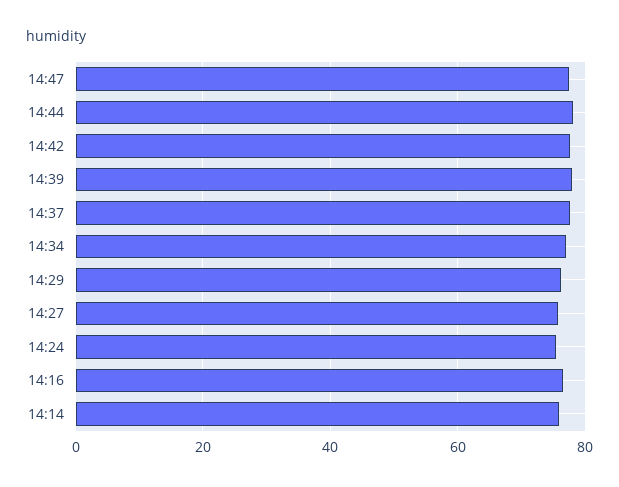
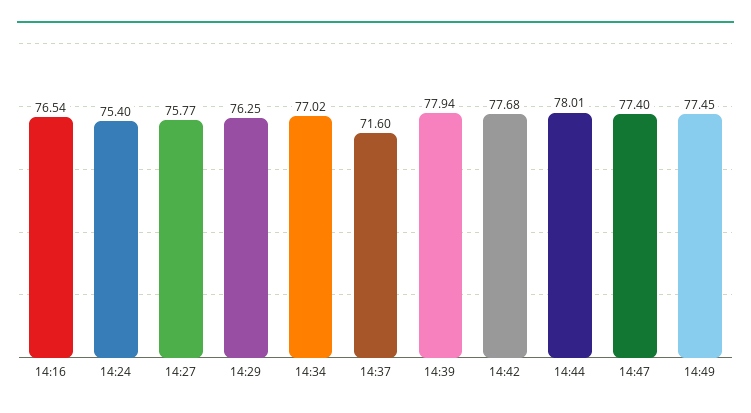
14:37: 78 -> 71.6
14:14: 76 -> none
14:49: none -> 77.45

